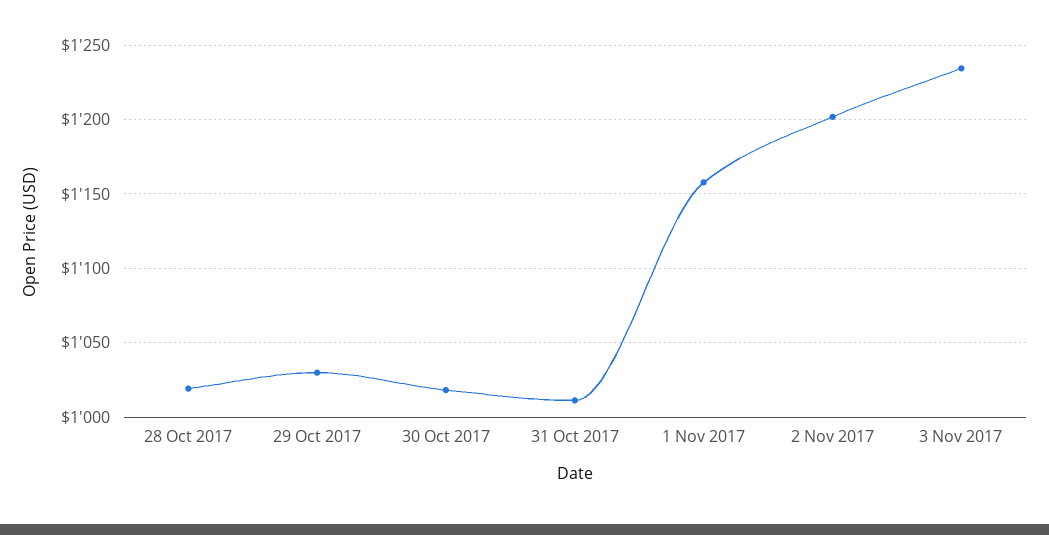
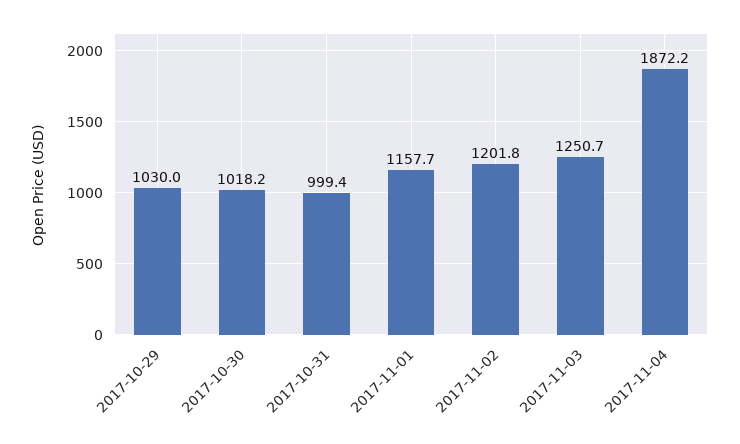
28 Oct 2017: 1020 -> none
31 Oct 2017: 1010 -> 999.4
3 Nov 2017: 1235 -> 1250.7
2017-11-04: none -> 1872.2

